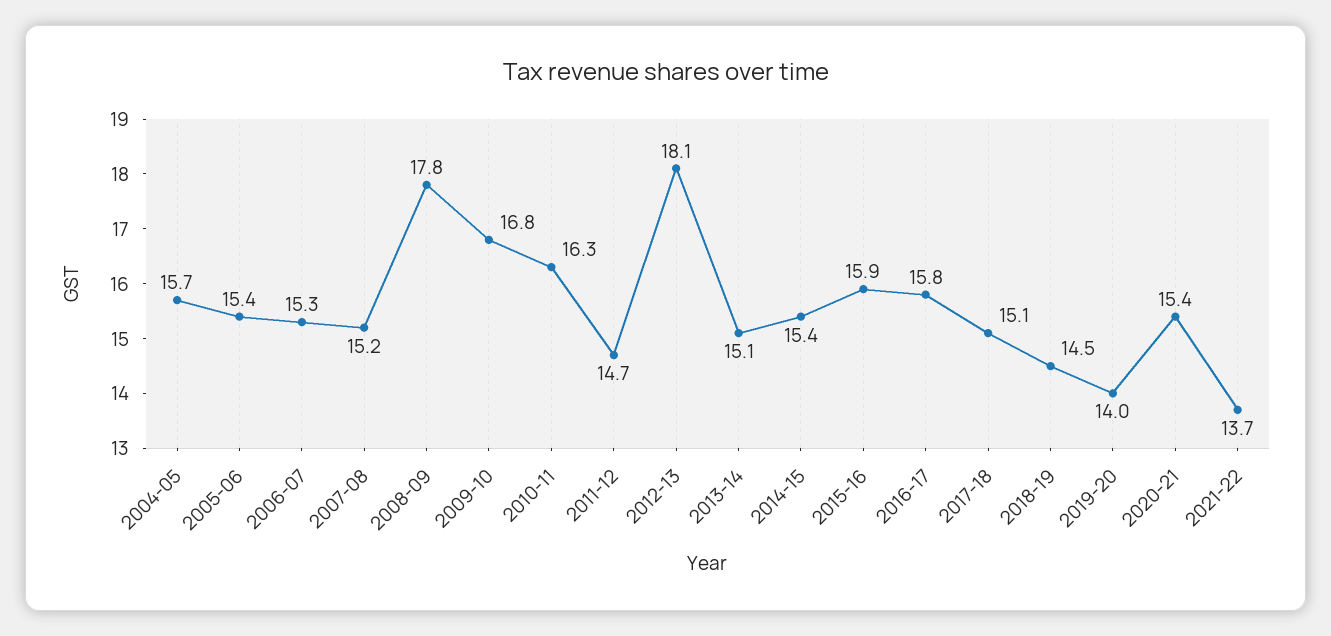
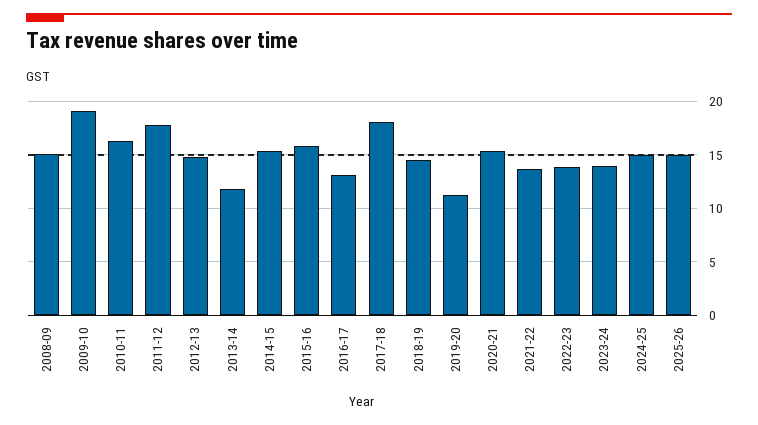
2004-05: 15.7 -> none
2005-06: 15.4 -> none
2006-07: 15.3 -> none
2007-08: 15.2 -> none
2008-09: 17.8 -> 15
2009-10: 16.8 -> 19
2011-12: 14.7 -> 18
2012-13: 18.1 -> 15
2013-14: 15.1 -> 12
2016-17: 15.8 -> 13
2017-18: 15.1 -> 18
2019-20: 14 -> 11
2022-23: none -> 14
2023-24: none -> 14
2024-25: none -> 15
2025-26: none -> 15

